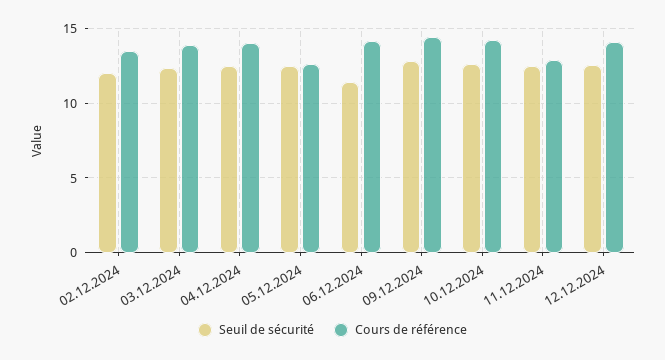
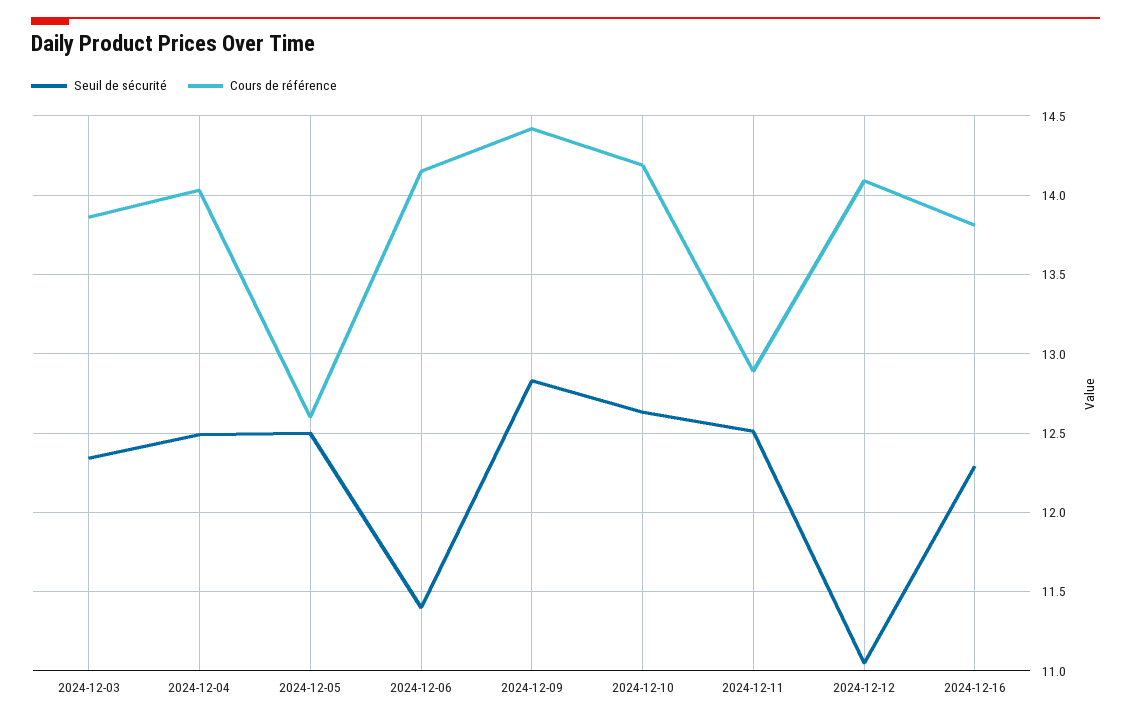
Seuil de sécurité, 02.12.2024: 12 -> none
Cours de référence, 02.12.2024: 13.5 -> none
Seuil de sécurité, 12.12.2024: 12.5 -> 11.05
Seuil de sécurité, 2024-12-16: none -> 12.3
Cours de référence, 2024-12-16: none -> 13.8

